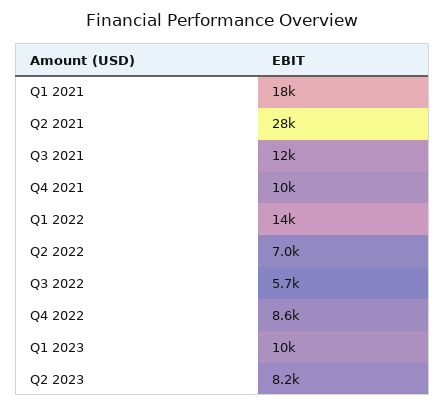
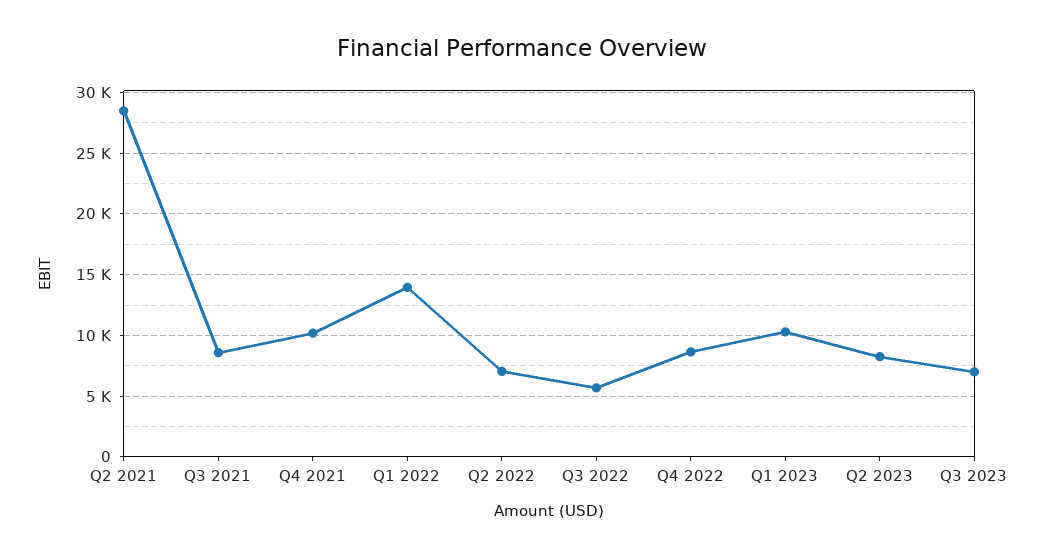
Q1 2021: 18000 -> none
Q3 2021: 12000 -> 8500
Q3 2023: none -> 7000

